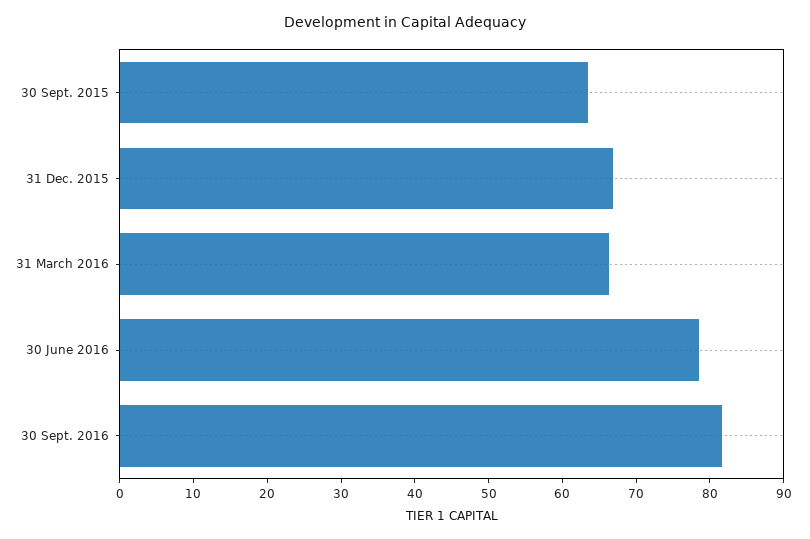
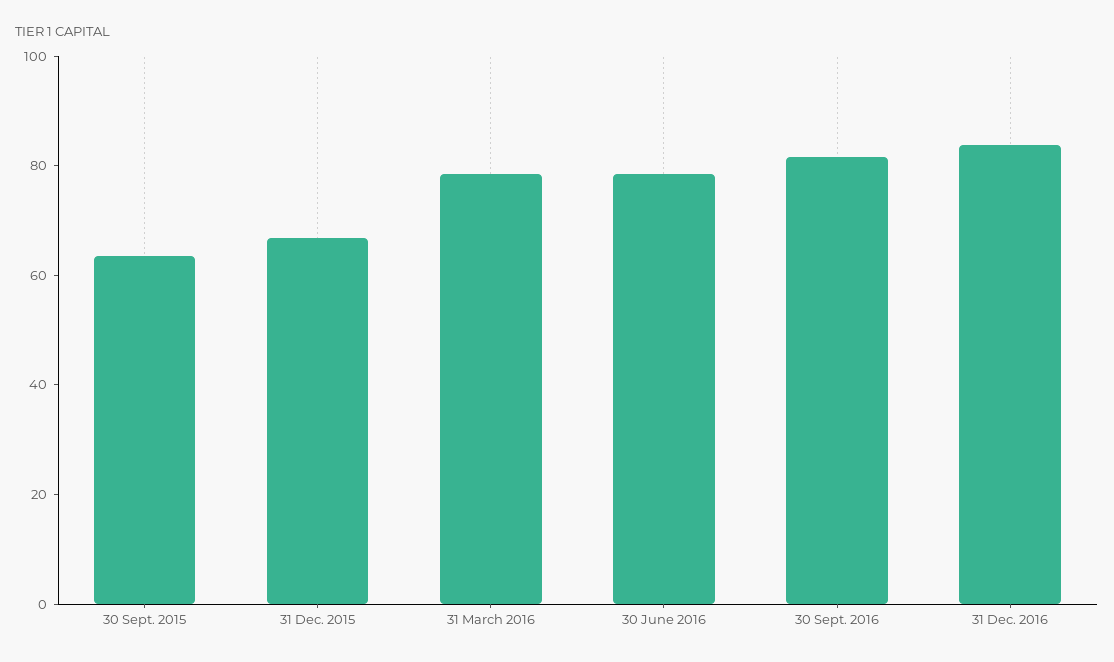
31 March 2016: 66 -> 80
31 Dec. 2016: none -> 85

